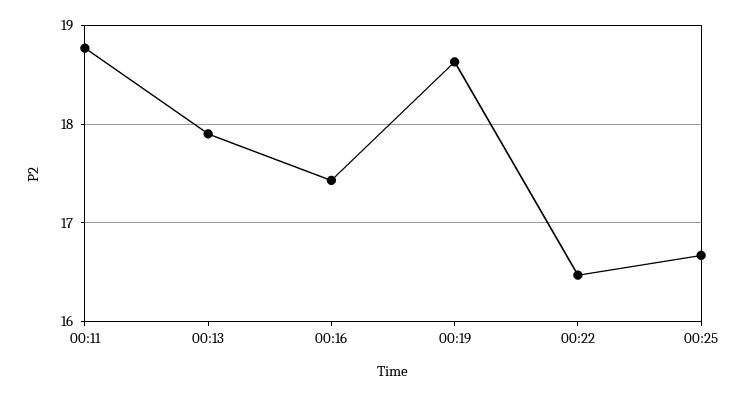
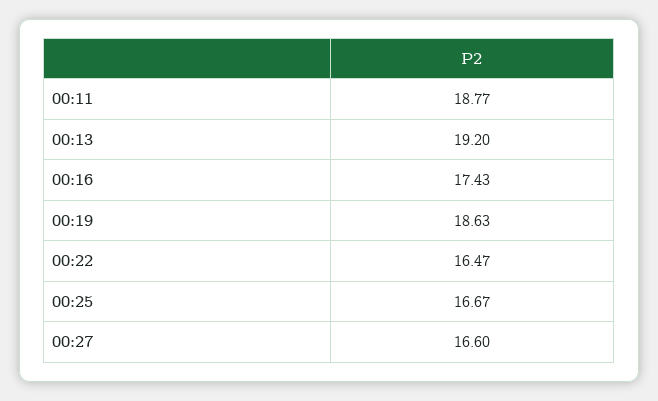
00:13: 17.9 -> 19.2
00:27: none -> 16.6

